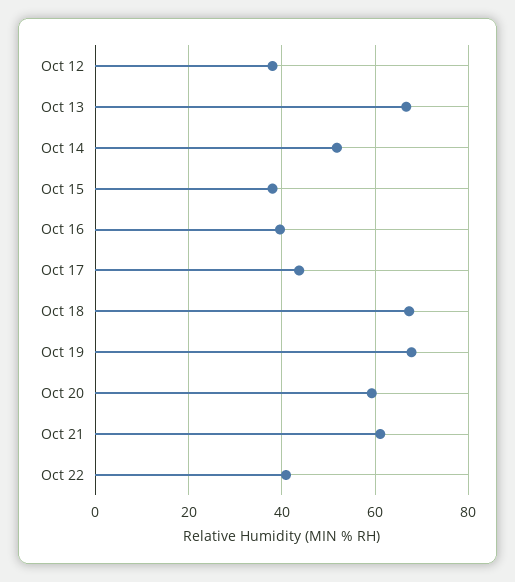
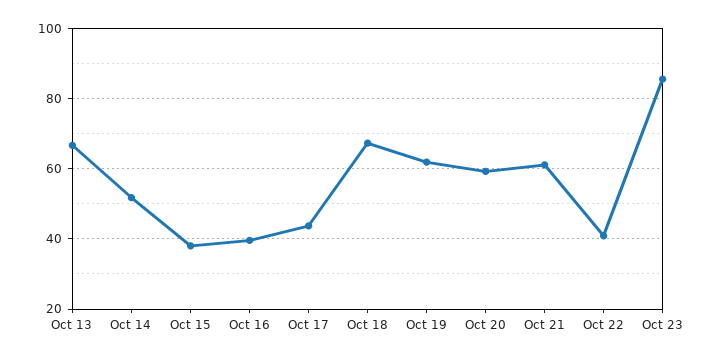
Oct 12: 38 -> none
Oct 19: 68 -> 62
Oct 23: none -> 86

